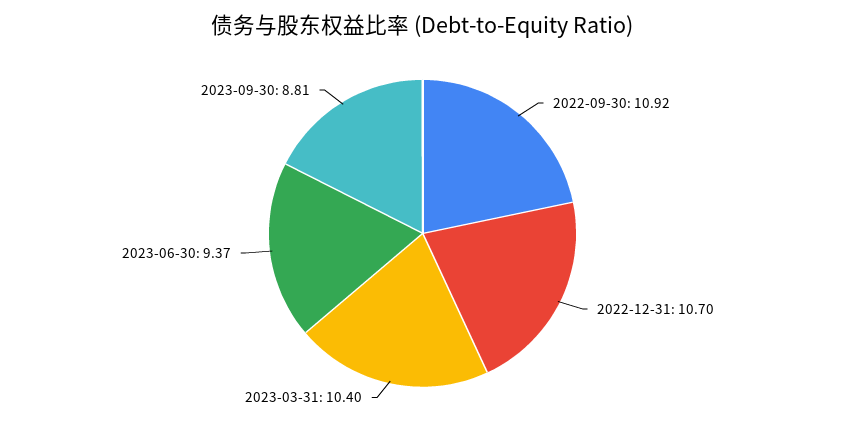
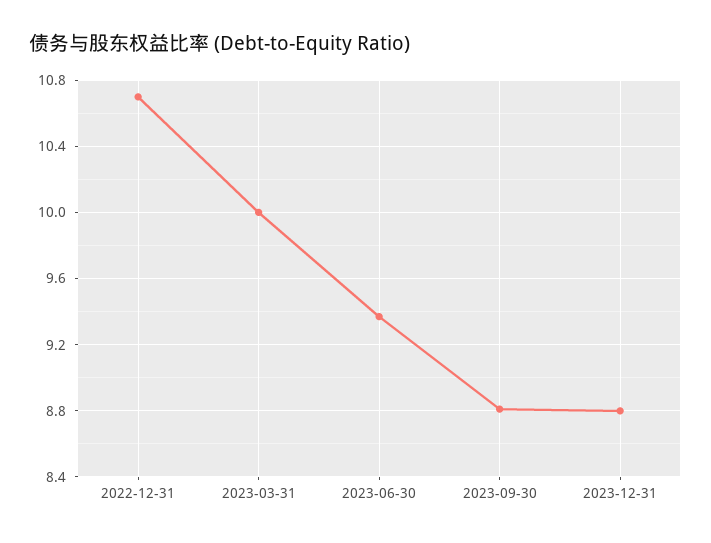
2022-09-30: 10.92 -> none
2023-03-31: 10.4 -> 10
2023-12-31: none -> 8.8

